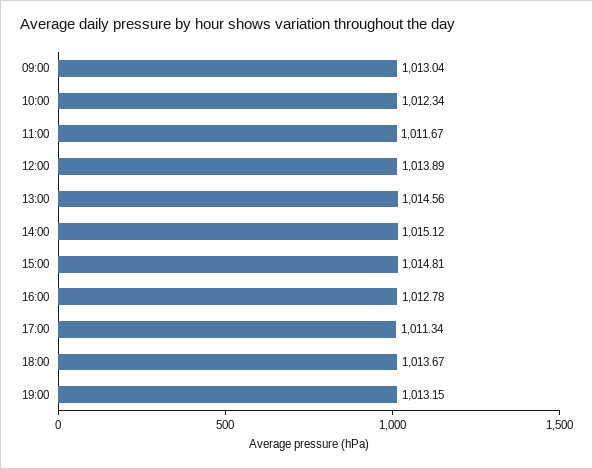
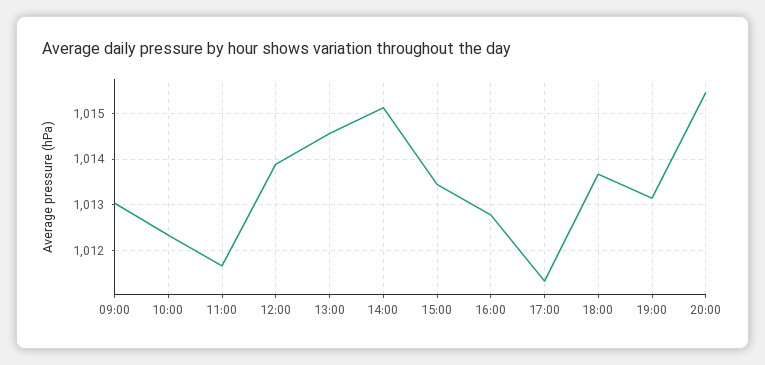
15:00: 1014.81 -> 1013.4
20:00: none -> 1015.4

